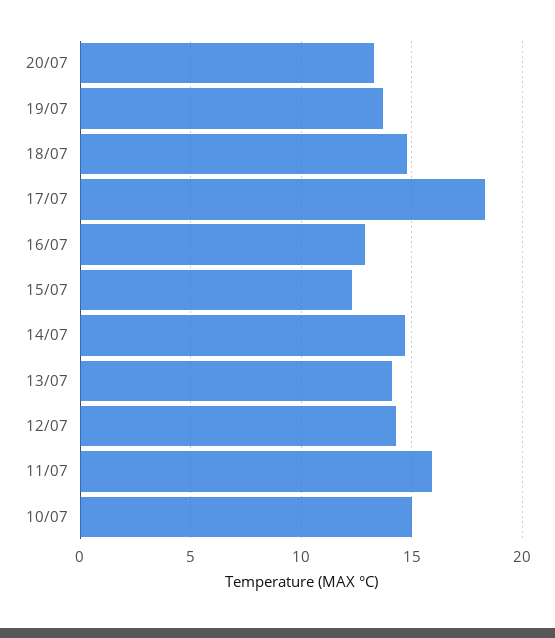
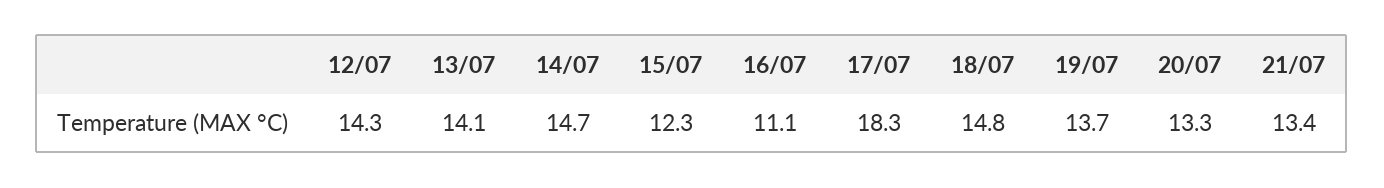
16/07: 13 -> 11.1
11/07: 16 -> none
10/07: 15 -> none
21/07: none -> 13.4

